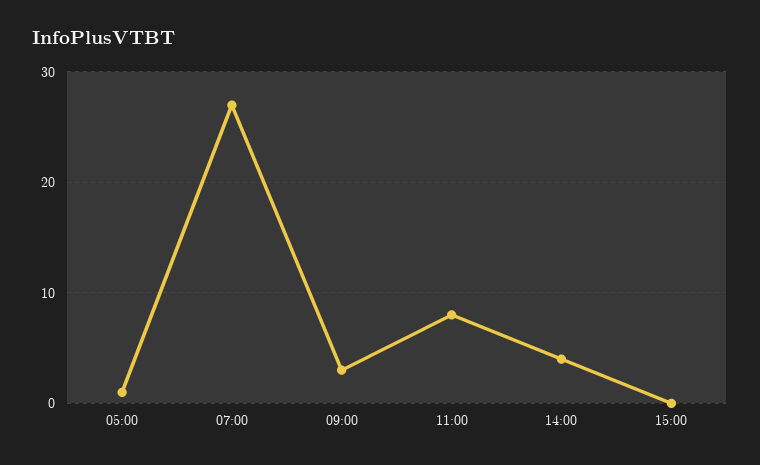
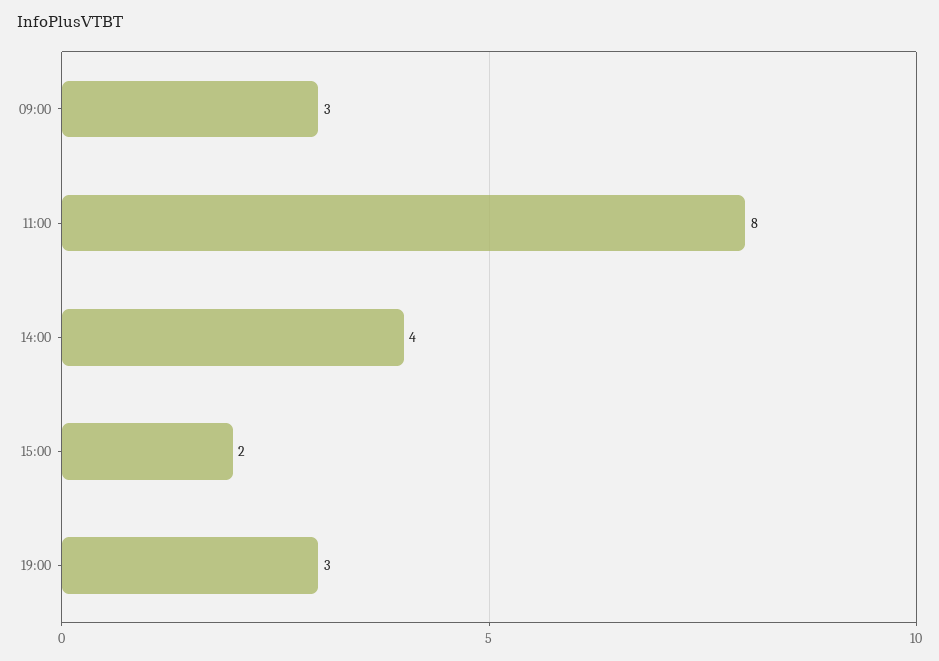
05:00: 1 -> none
07:00: 27 -> none
15:00: 0 -> 2
19:00: none -> 3

